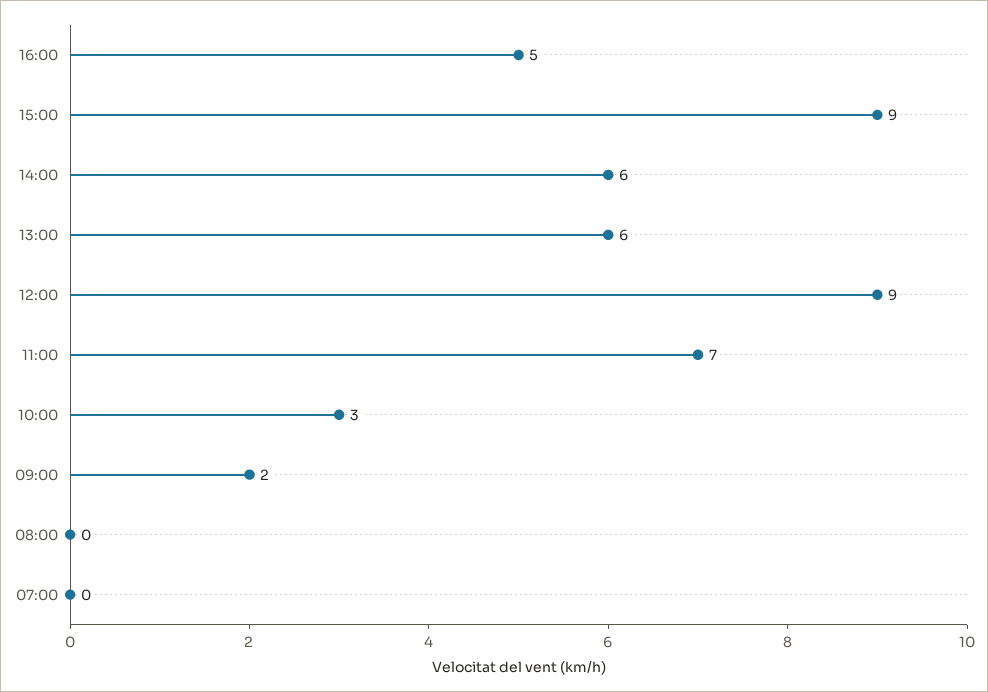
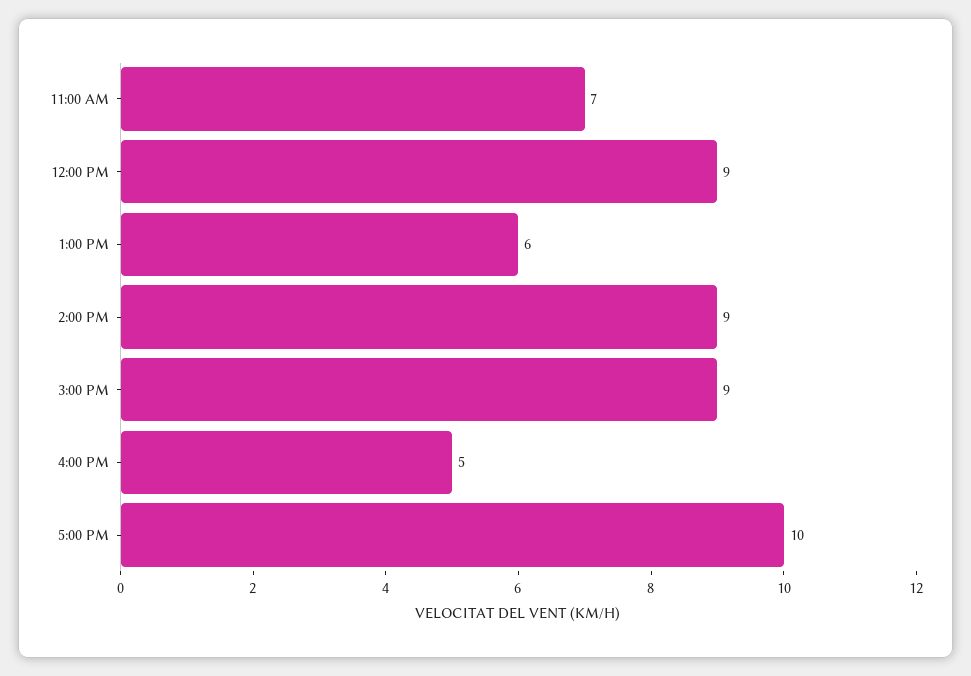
14:00: 6 -> 9
10:00: 3 -> none
09:00: 2 -> none
08:00: 0 -> none
07:00: 0 -> none
5:00 PM: none -> 10

